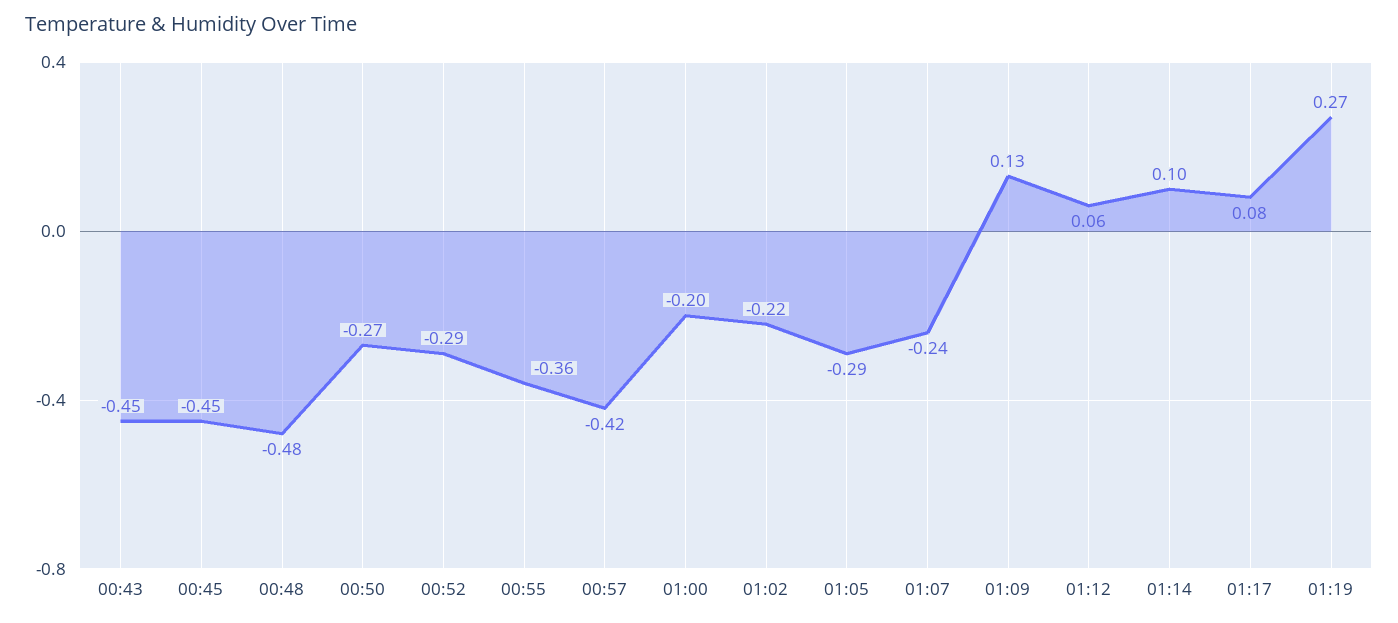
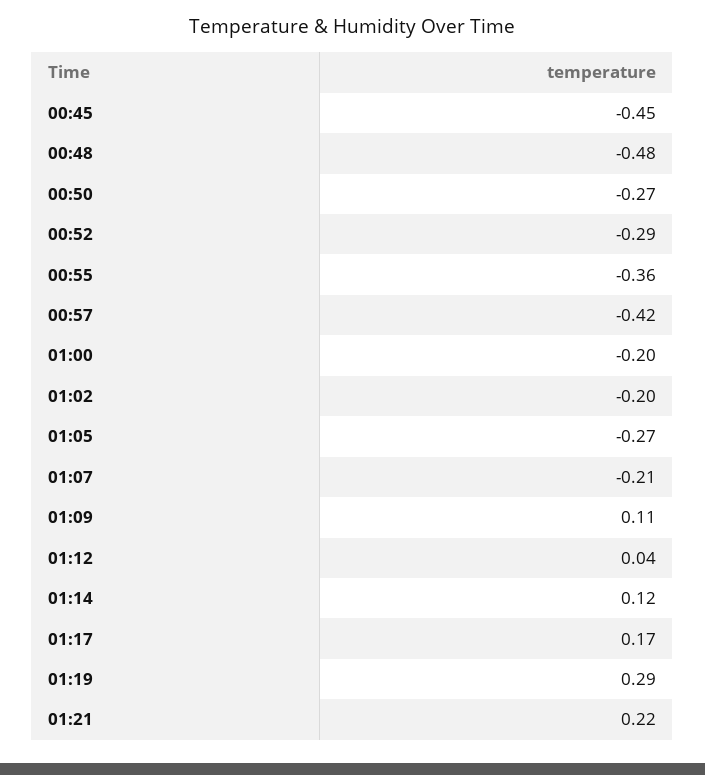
00:43: -0.45 -> none
01:02: -0.22 -> -0.2
01:05: -0.29 -> -0.27
01:07: -0.24 -> -0.21
01:09: 0.13 -> 0.11
01:12: 0.06 -> 0.04
01:14: 0.1 -> 0.12
01:17: 0.08 -> 0.17
01:19: 0.27 -> 0.29
01:21: none -> 0.22

